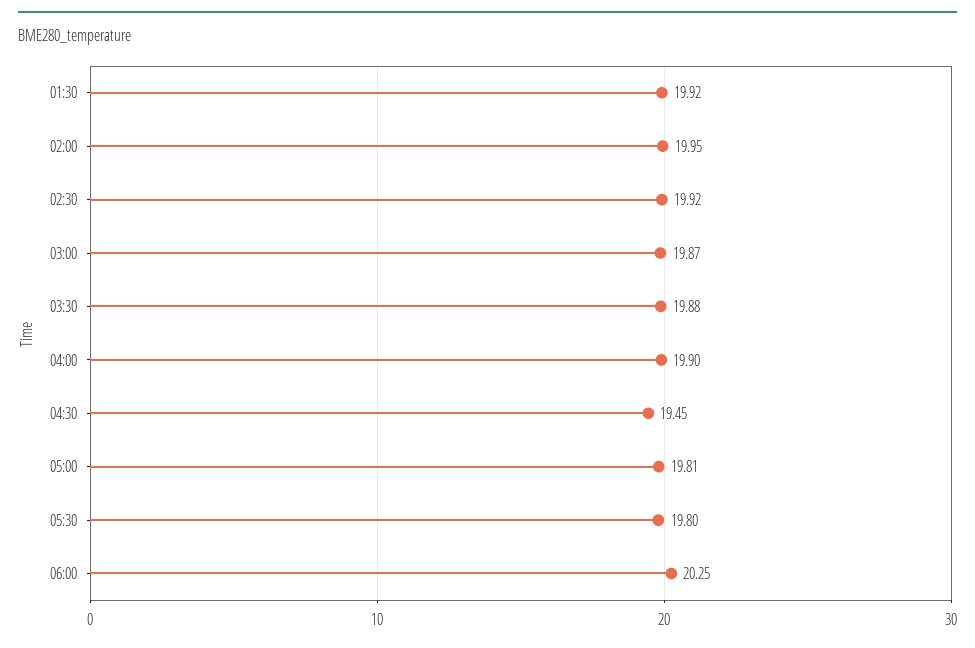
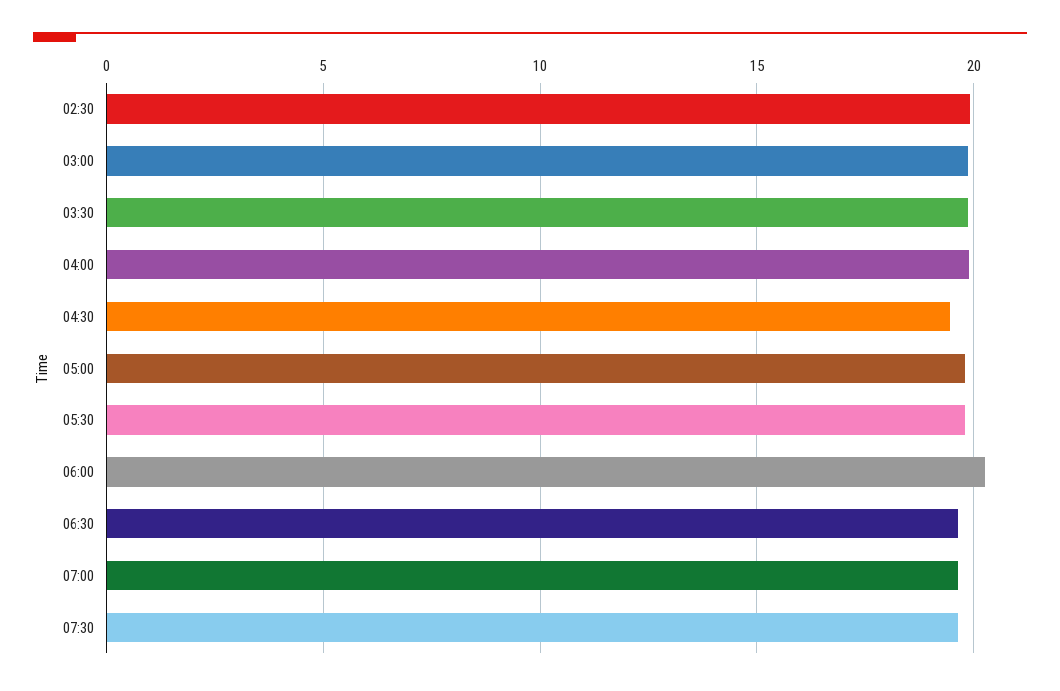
01:30: 19.92 -> none
02:00: 19.95 -> none
06:30: none -> 19.5
07:00: none -> 19.5
07:30: none -> 19.5

